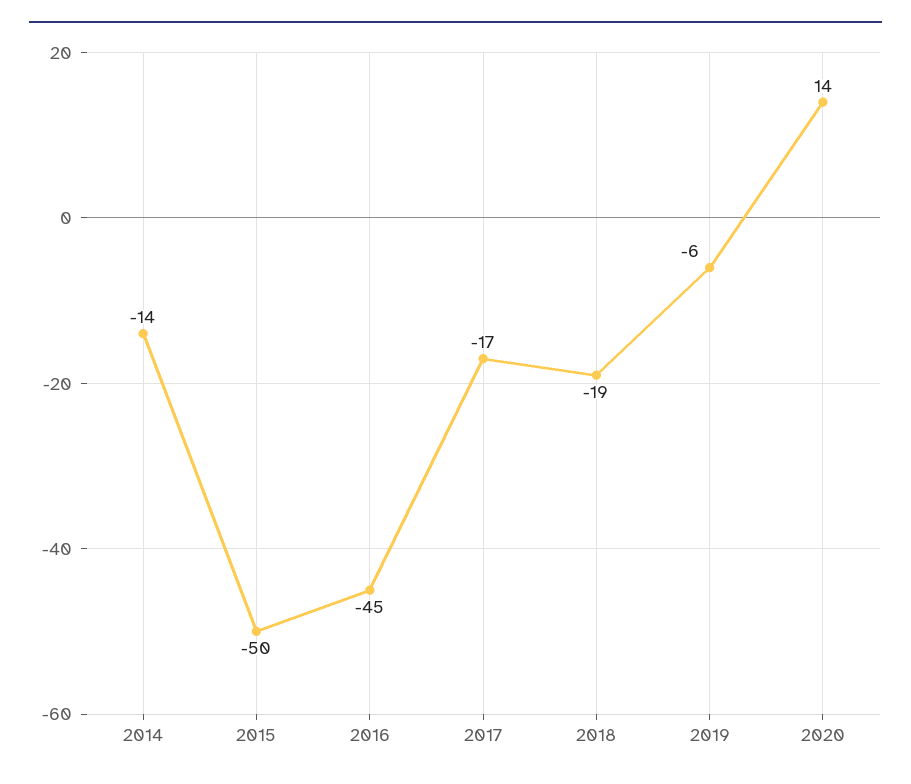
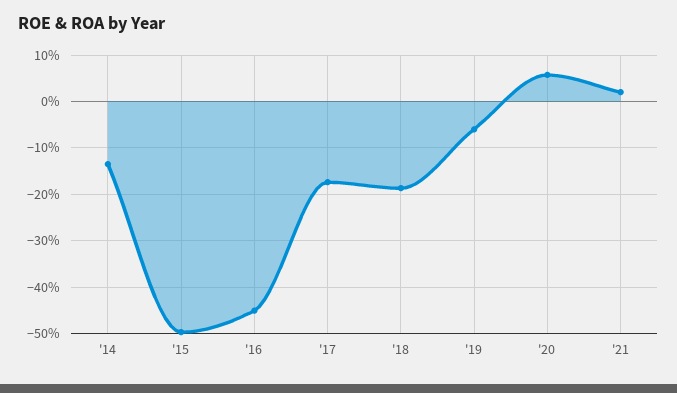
2020: 14 -> 6
'21: none -> 2

